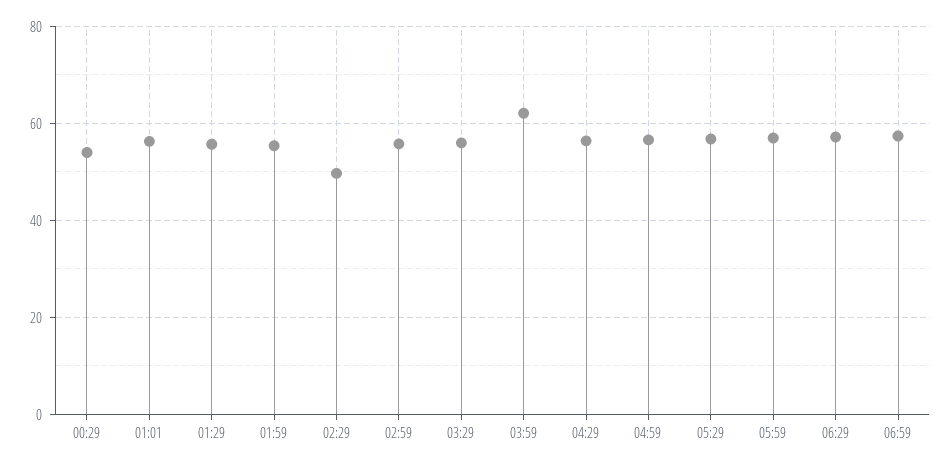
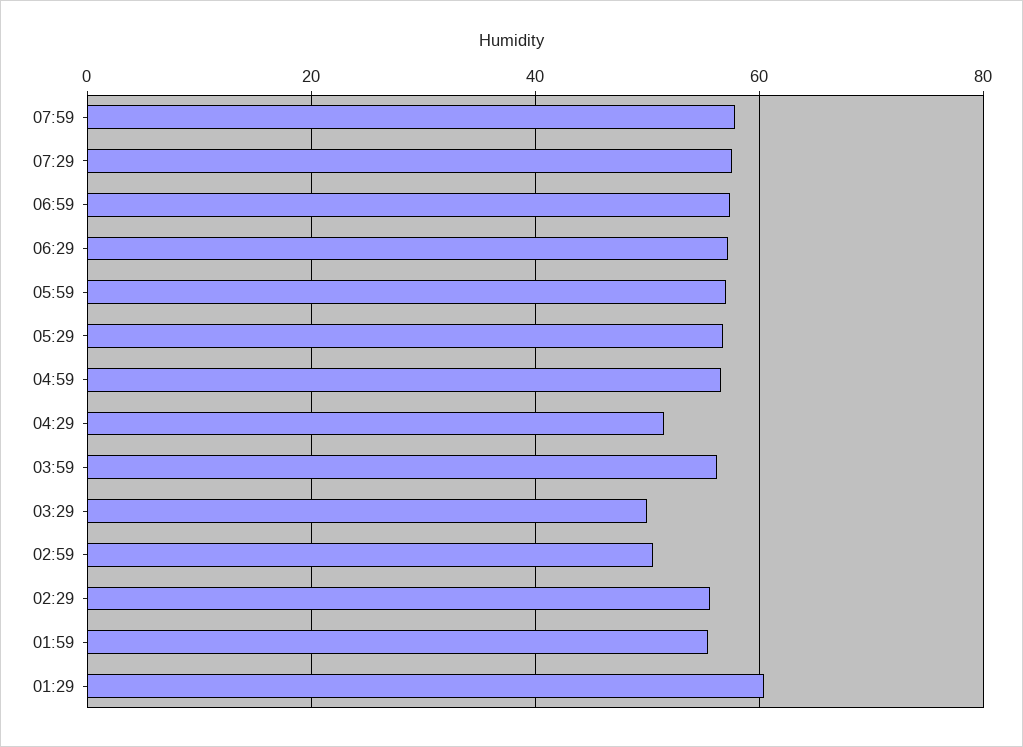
00:29: 54 -> none
01:01: 56 -> none
01:29: 56 -> 60
02:29: 50 -> 56
02:59: 56 -> 50
03:29: 56 -> 50
03:59: 62 -> 56
04:29: 56 -> 52
07:59: none -> 58
07:29: none -> 58

